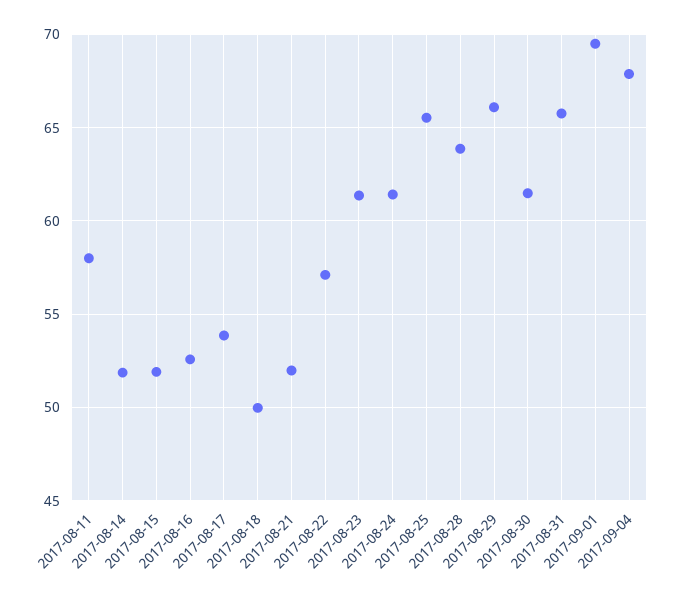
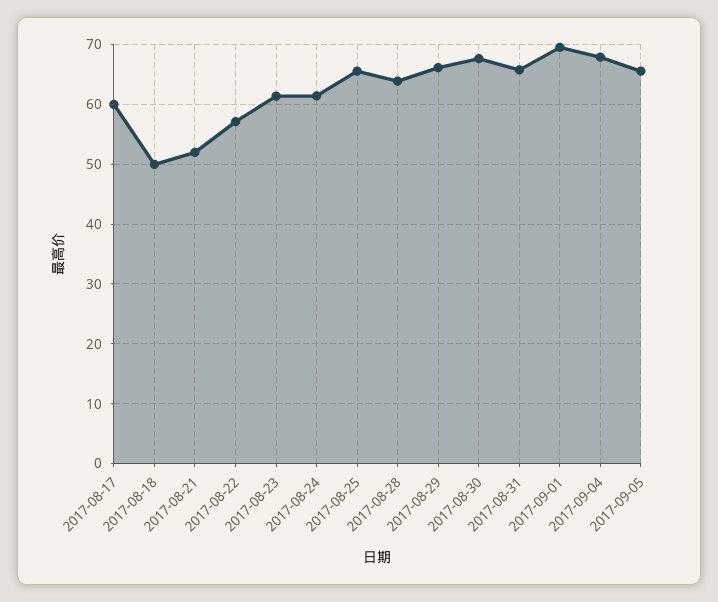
2017-08-11: 58 -> none
2017-08-14: 52 -> none
2017-08-15: 52 -> none
2017-08-16: 52.5 -> none
2017-08-17: 54 -> 60
2017-08-30: 61.5 -> 68
2017-09-05: none -> 66

